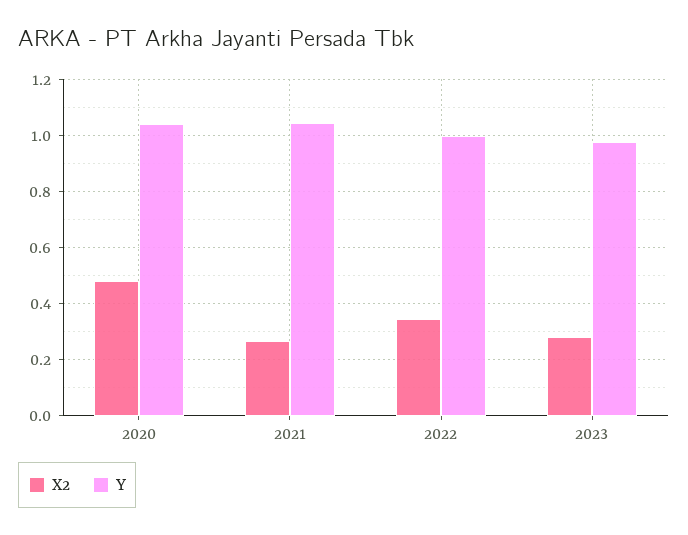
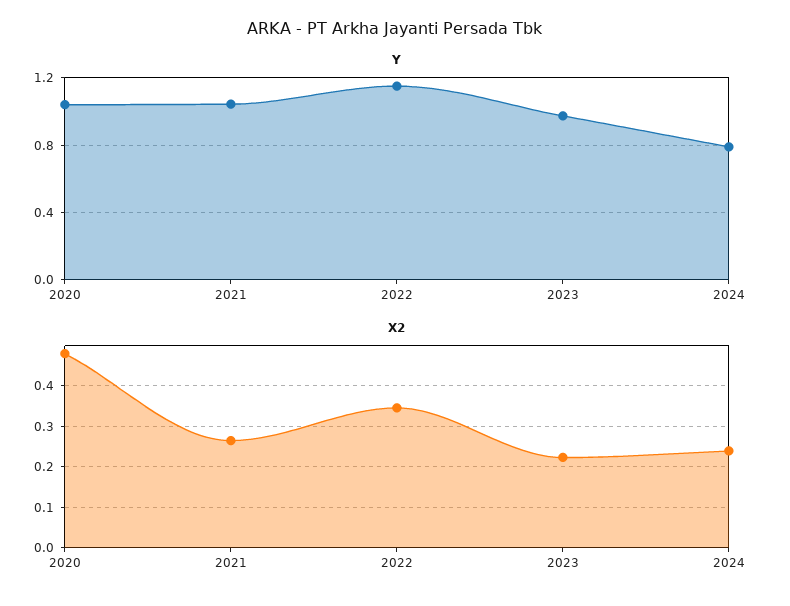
Y, 2022: 1 -> 1.15
X2, 2023: 0.275 -> 0.22
Y, 2024: none -> 0.8
X2, 2024: none -> 0.24

